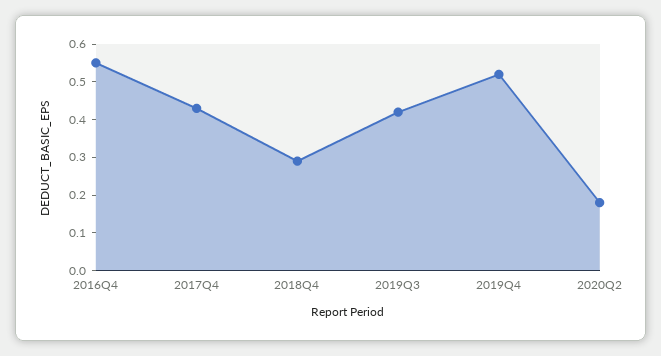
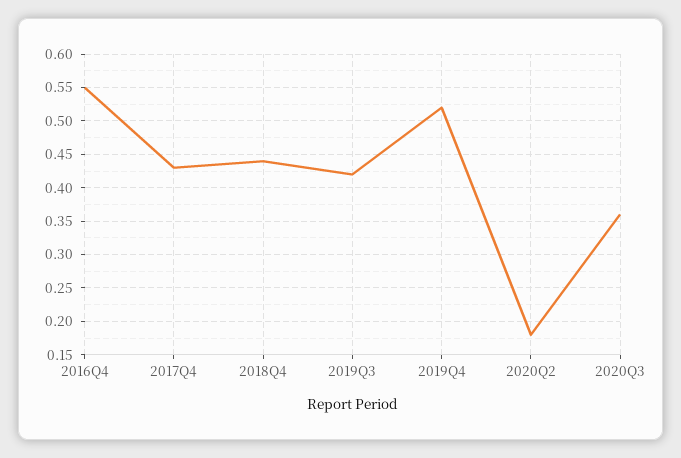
2018Q4: 0.3 -> 0.44
2020Q3: none -> 0.36

